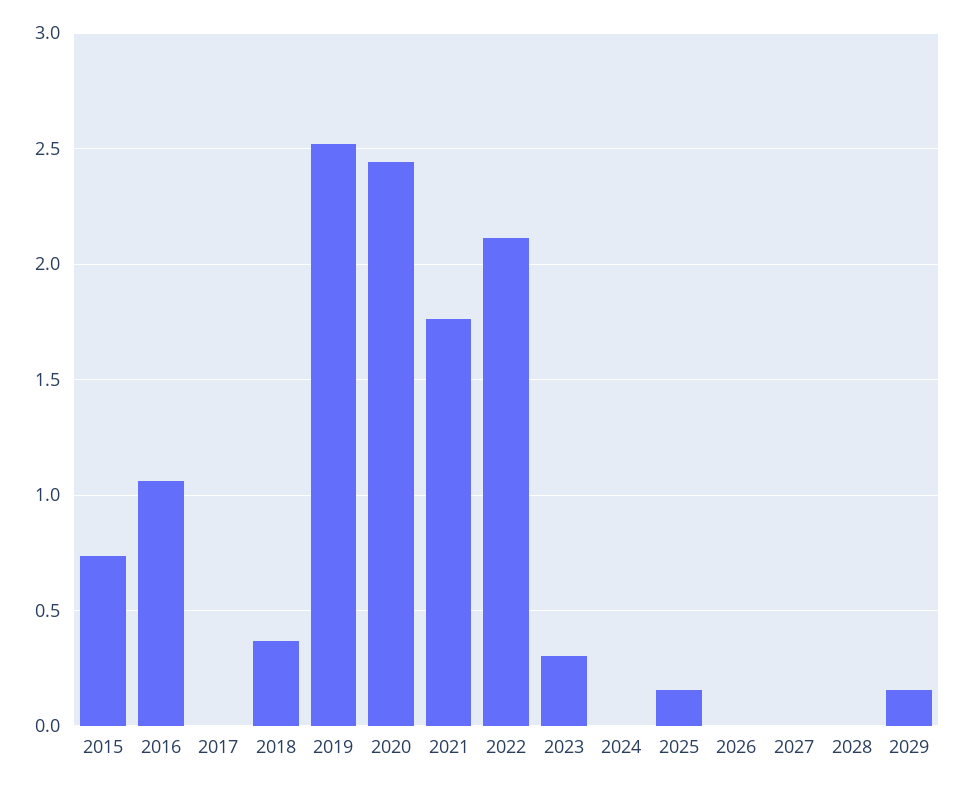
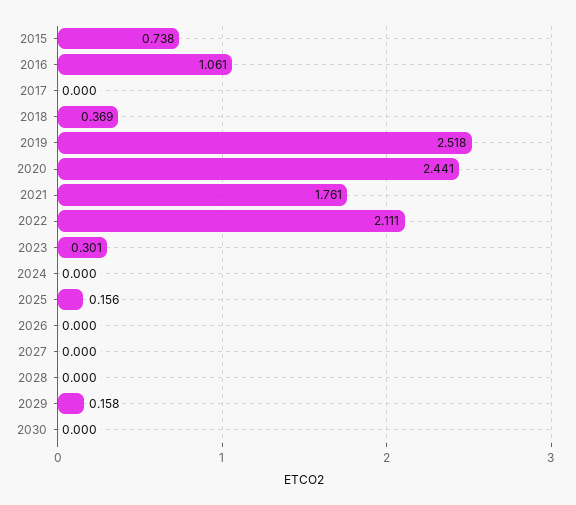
2030: none -> 0

